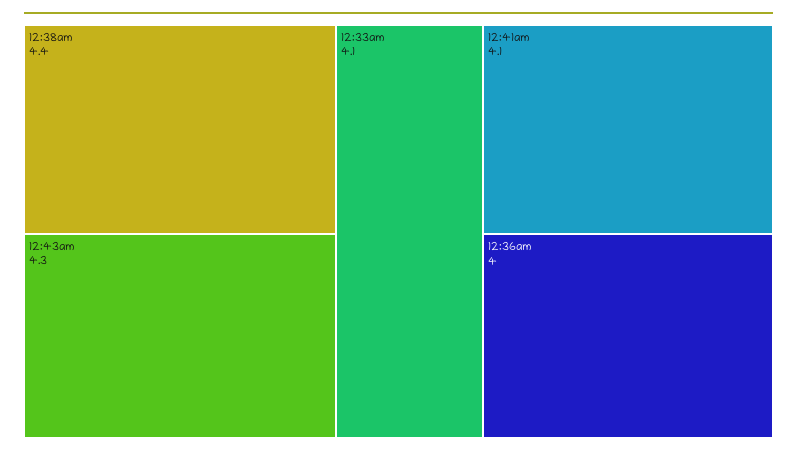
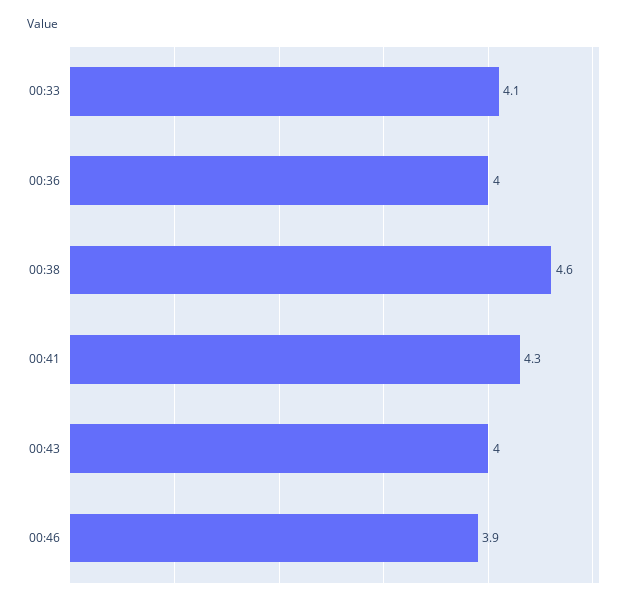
12:38am: 4.4 -> 4.6
12:43am: 4.3 -> 4
12:41am: 4.1 -> 4.3
00:46: none -> 3.9

